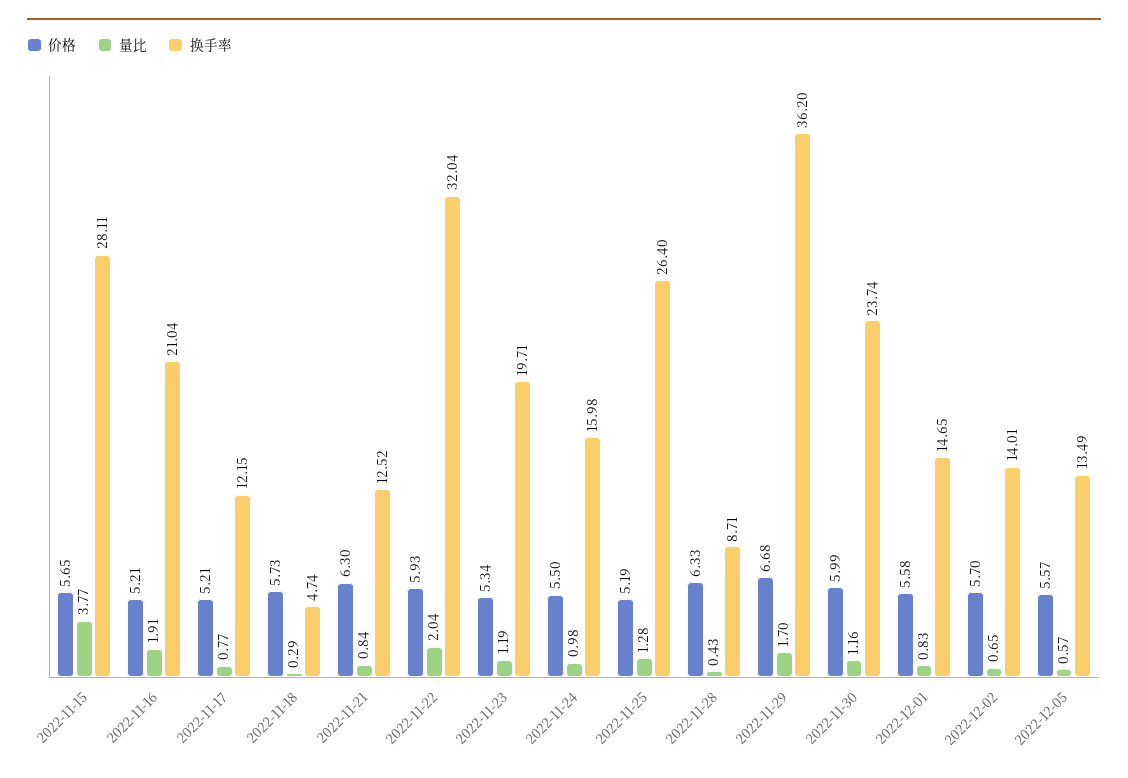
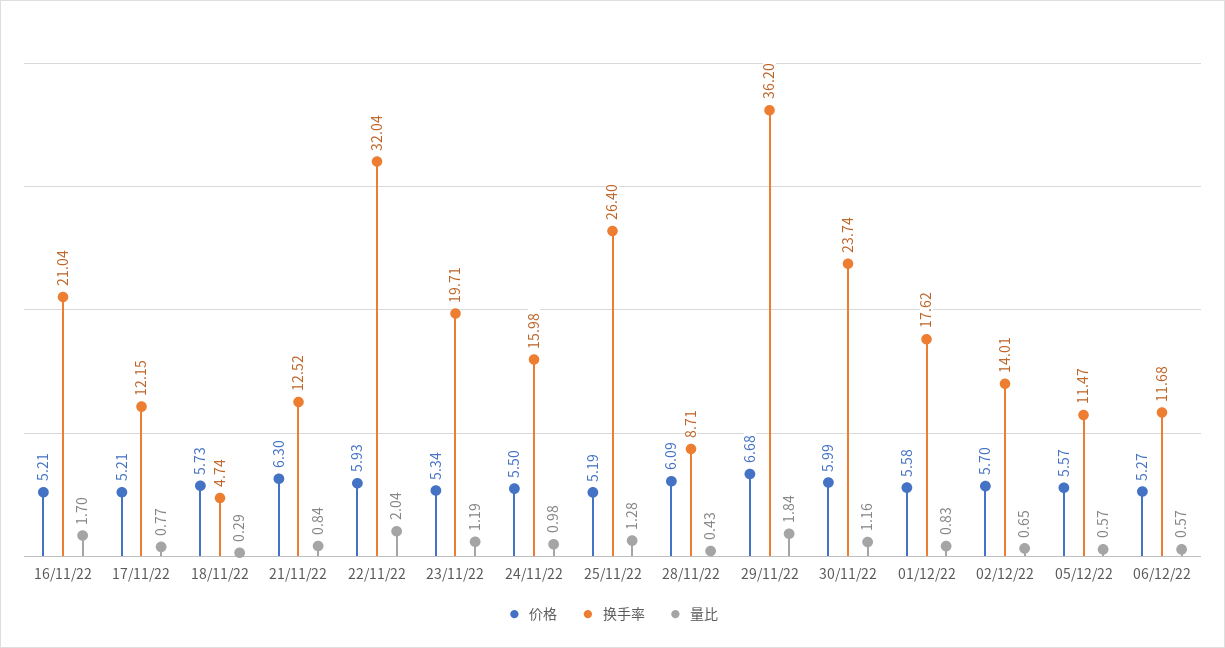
价格, 2022-11-15: 5.65 -> none
量比, 2022-11-15: 3.77 -> none
换手率, 2022-11-15: 28.11 -> none
量比, 2022-11-16: 1.91 -> 1.7
价格, 2022-11-28: 6.33 -> 6.09
量比, 2022-11-29: 1.7 -> 1.84
换手率, 2022-12-01: 14.65 -> 17.62
换手率, 2022-12-05: 13.49 -> 11.47
价格, 06/12/22: none -> 5.27
换手率, 06/12/22: none -> 11.68
量比, 06/12/22: none -> 0.57

